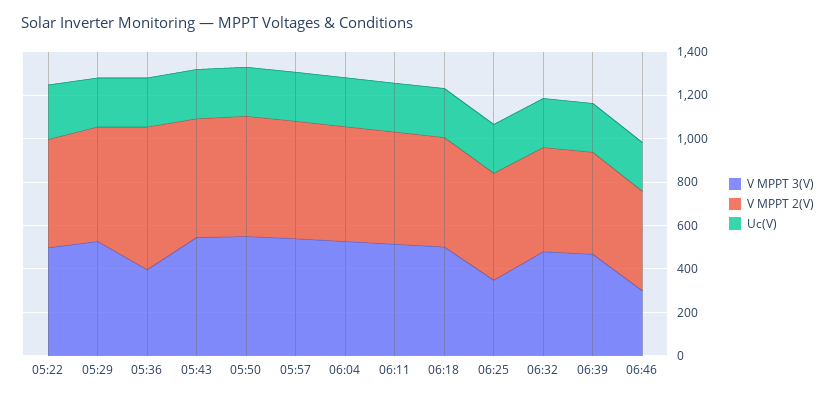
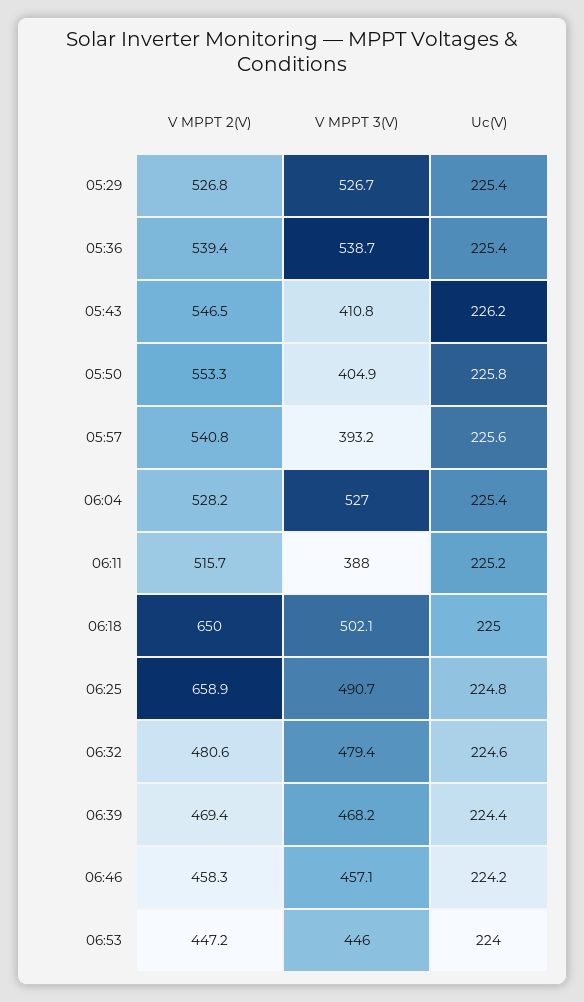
V MPPT 3(V), 05:22: 500 -> none
V MPPT 2(V), 05:22: 500 -> none
Uc(V), 05:22: 250 -> none
V MPPT 3(V), 05:36: 400 -> 538.7
V MPPT 2(V), 05:36: 650 -> 539.4
V MPPT 3(V), 05:43: 550 -> 410.8
V MPPT 3(V), 05:50: 550 -> 404.9
V MPPT 3(V), 05:57: 550 -> 393.2
V MPPT 3(V), 06:11: 500 -> 388
V MPPT 2(V), 06:18: 500 -> 650
V MPPT 3(V), 06:25: 350 -> 490.7
V MPPT 2(V), 06:25: 500 -> 658.9
V MPPT 3(V), 06:46: 300 -> 457.1
V MPPT 2(V), 06:53: none -> 447.2
V MPPT 3(V), 06:53: none -> 446
Uc(V), 06:53: none -> 224

